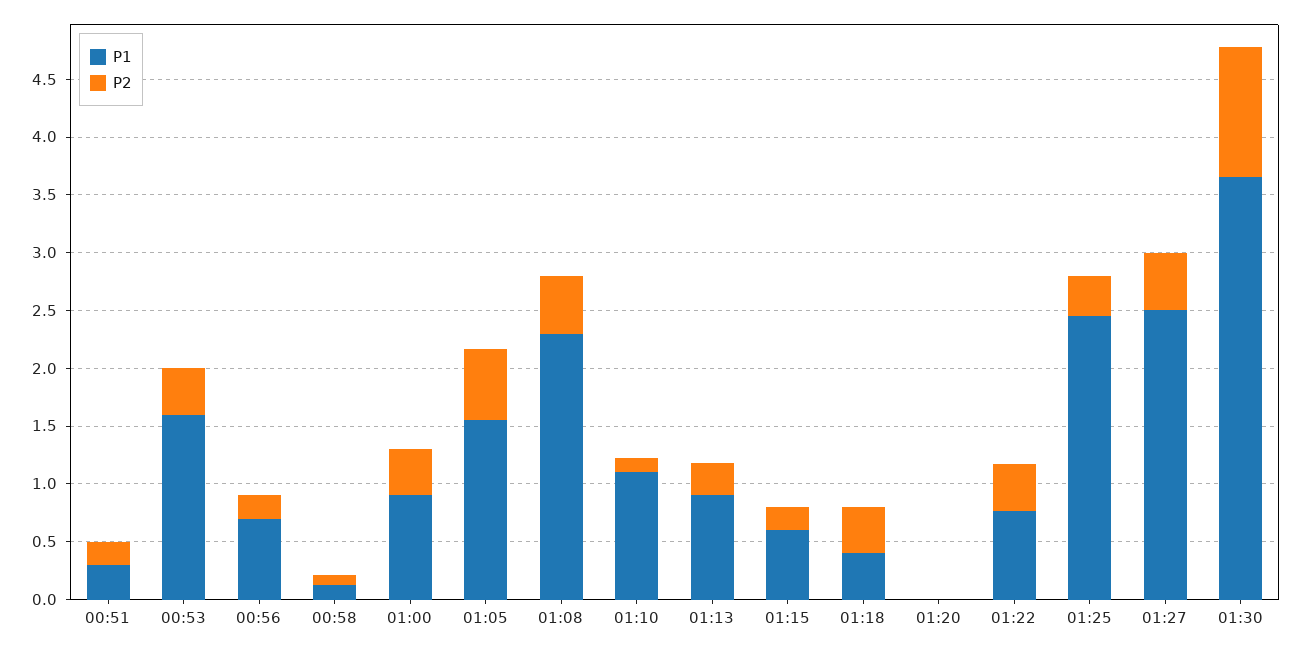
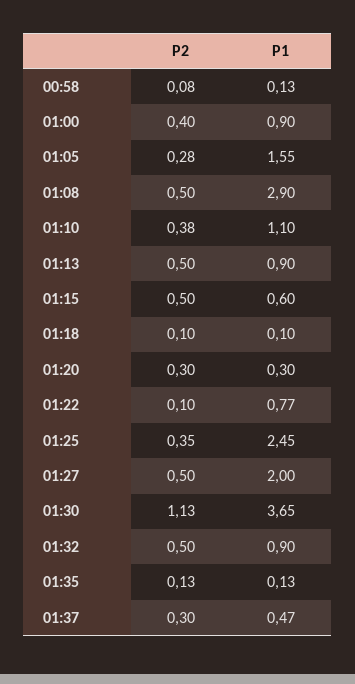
P1, 00:51: 0.3 -> none
P2, 00:51: 0.2 -> none
P1, 00:53: 1.6 -> none
P2, 00:53: 0.4 -> none
P1, 00:56: 0.7 -> none
P2, 00:56: 0.2 -> none
P2, 01:05: 0.6 -> 0.28
P1, 01:08: 2.3 -> 2.9
P2, 01:10: 0.1 -> 0.38
P2, 01:13: 0.3 -> 0.5
P2, 01:15: 0.2 -> 0.5
P1, 01:18: 0.4 -> 0.1
P2, 01:18: 0.4 -> 0.1
P1, 01:20: 0 -> 0.3
P2, 01:20: 0 -> 0.3
P2, 01:22: 0.4 -> 0.1
P1, 01:27: 2.5 -> 2
P2, 01:32: none -> 0.5
P1, 01:32: none -> 0.9
P2, 01:35: none -> 0.13
P1, 01:35: none -> 0.13
P2, 01:37: none -> 0.3
P1, 01:37: none -> 0.47

